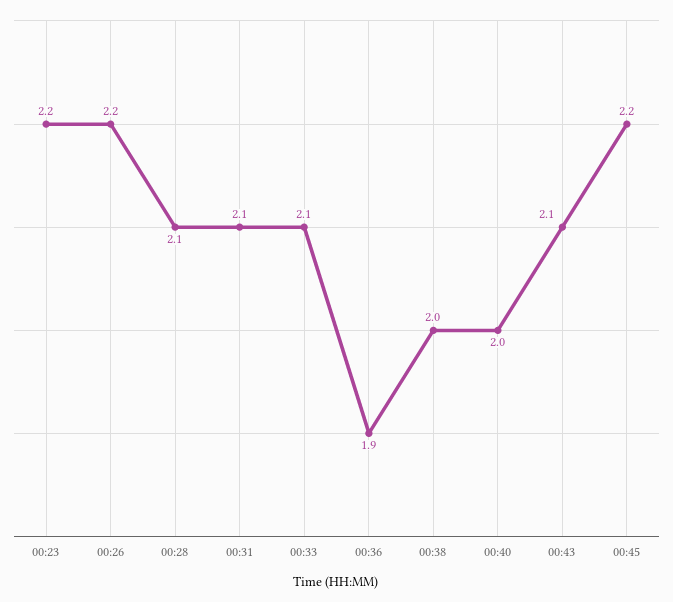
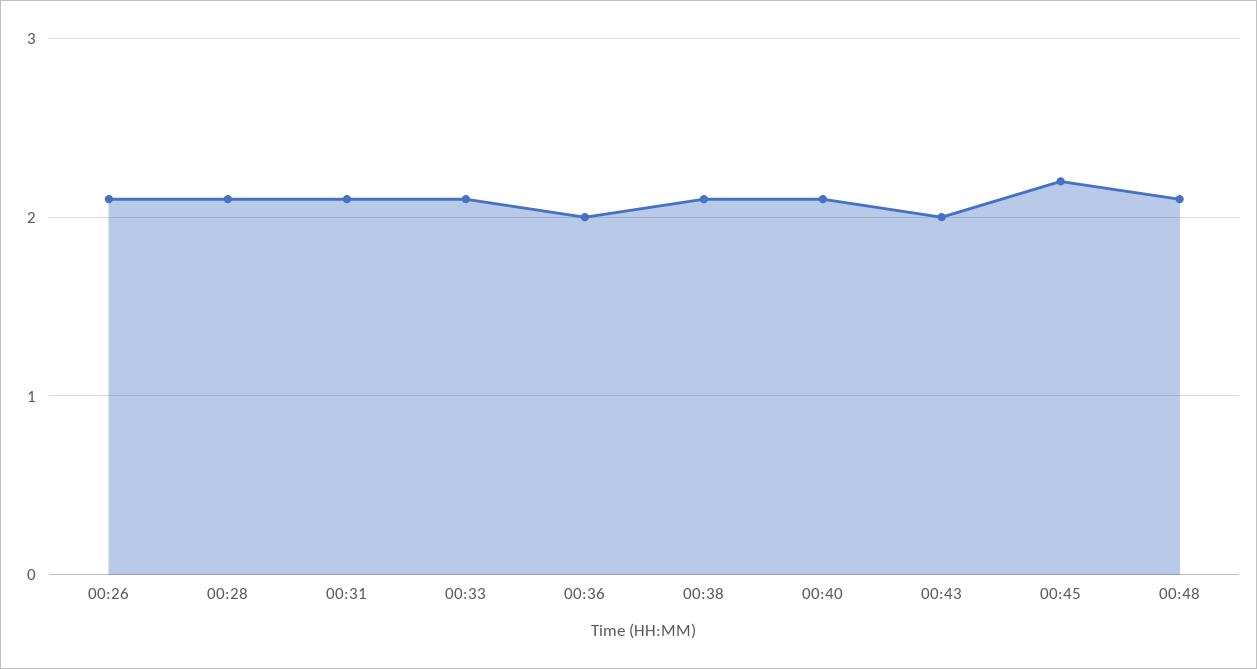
00:23: 2.2 -> none
00:26: 2.2 -> 2.1
00:36: 1.9 -> 2
00:38: 2 -> 2.1
00:40: 2 -> 2.1
00:43: 2.1 -> 2
00:48: none -> 2.1

